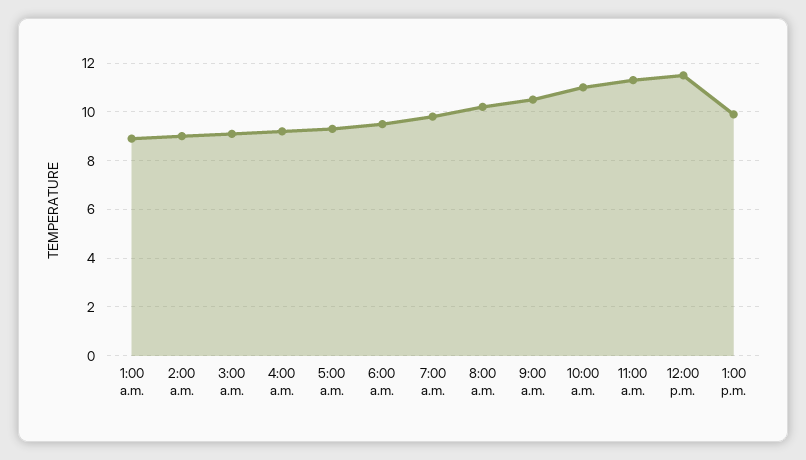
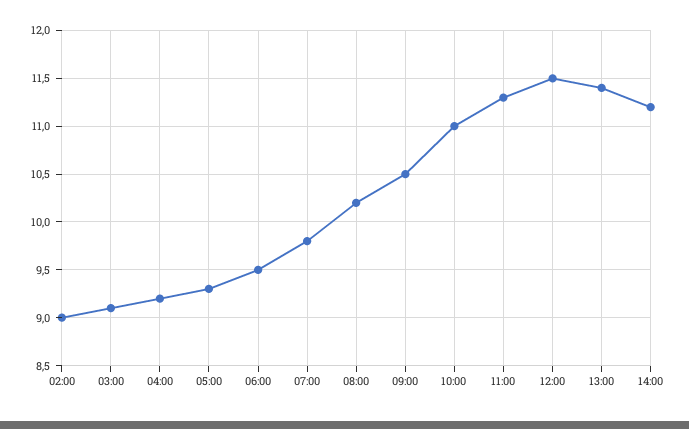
1:00 a.m.: 9 -> none
1:00 p.m.: 10 -> 11.4
14:00: none -> 11.2

